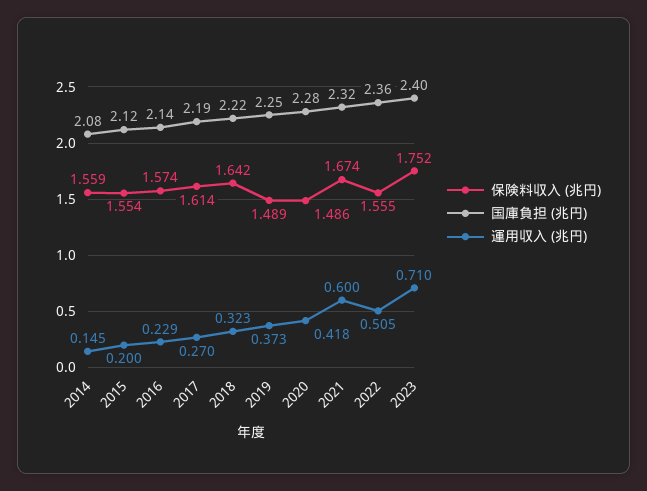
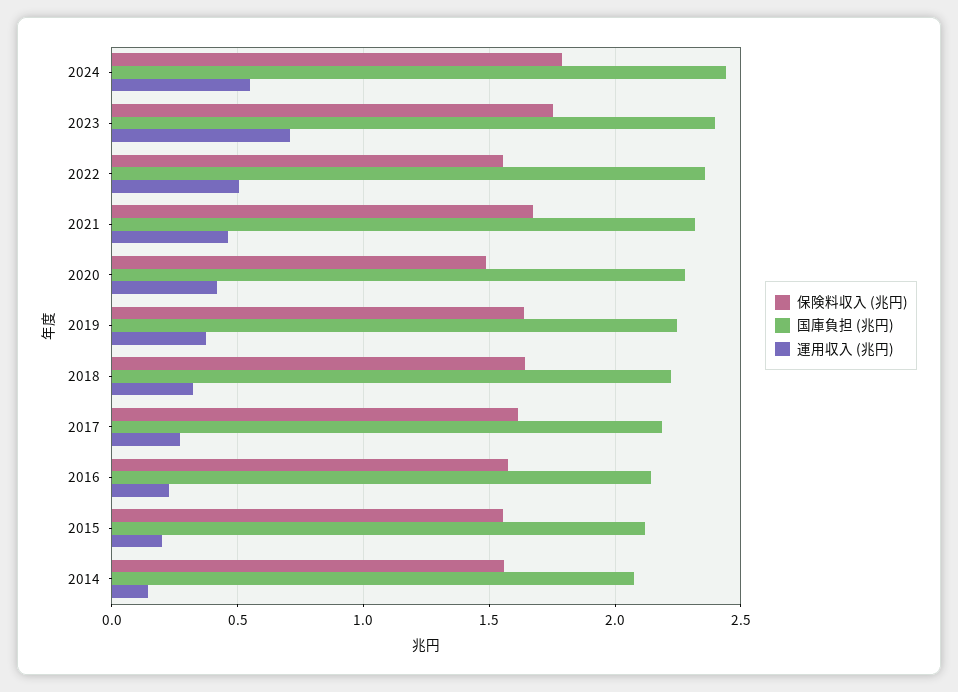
保険料収入 (兆円), 2019: 1.489 -> 1.65
運用収入 (兆円), 2021: 0.6 -> 0.45
保険料収入 (兆円), 2024: none -> 1.8
国庫負担 (兆円), 2024: none -> 2.45
運用収入 (兆円), 2024: none -> 0.55

